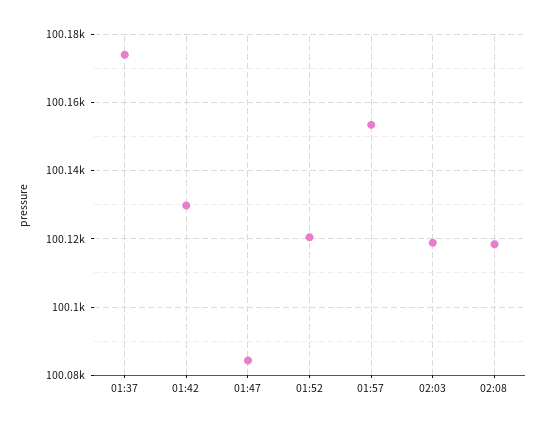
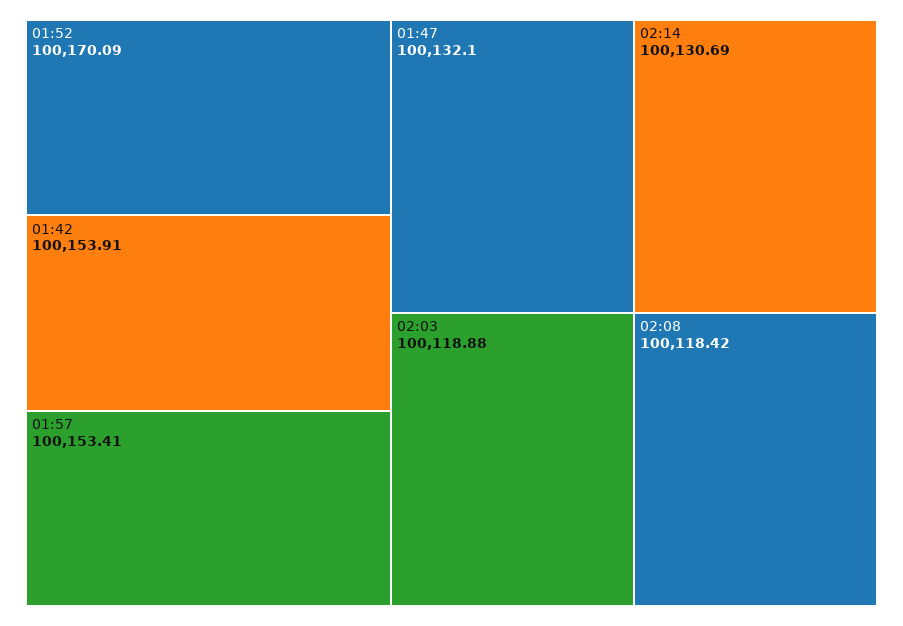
01:37: 100174 -> none
01:42: 100130 -> 100153.91
01:47: 100084 -> 100132.1
01:52: 100120 -> 100170.09
02:14: none -> 100130.69

